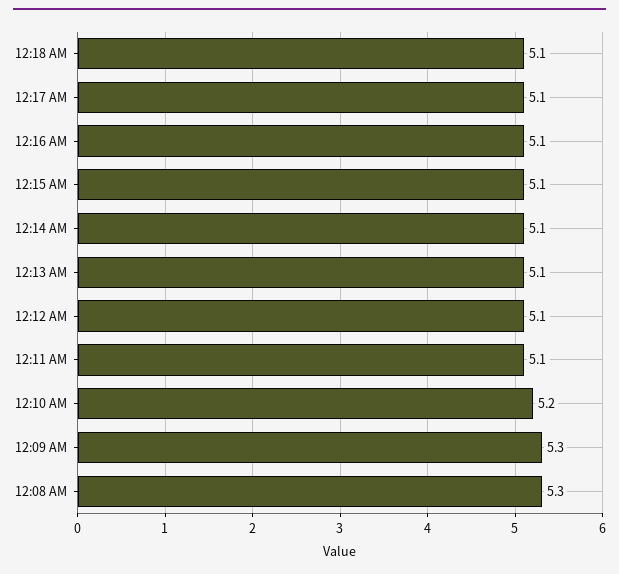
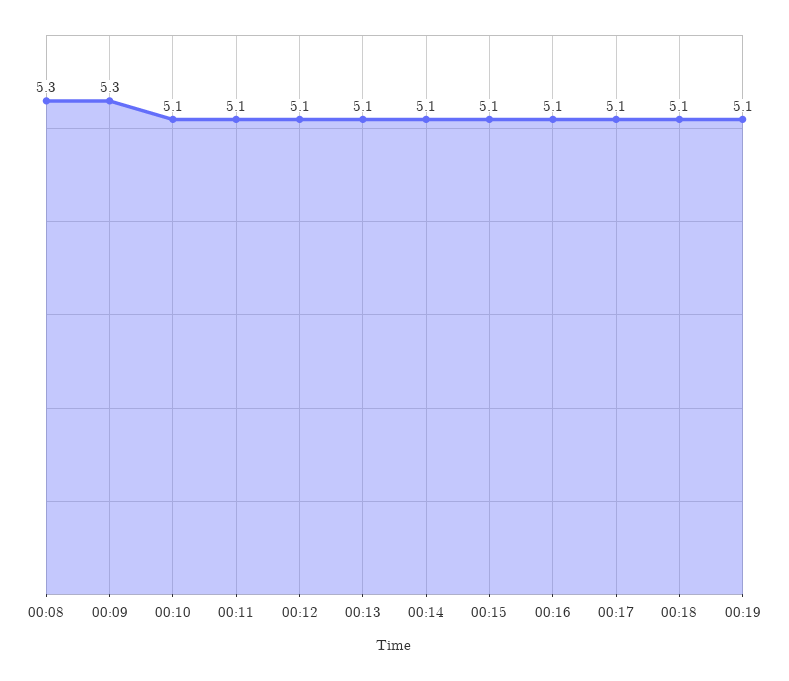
12:10 AM: 5.2 -> 5.1
00:19: none -> 5.1

